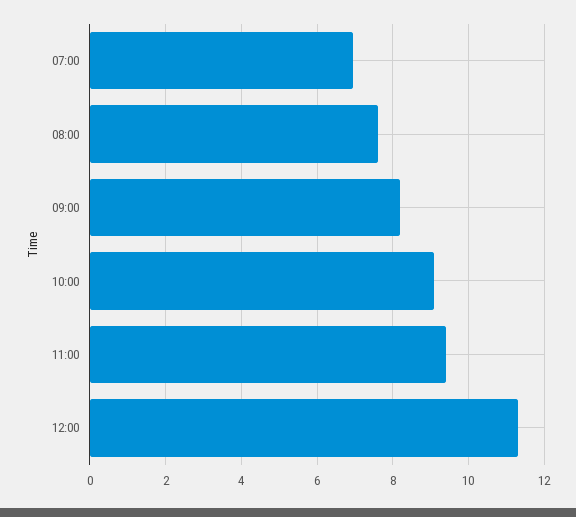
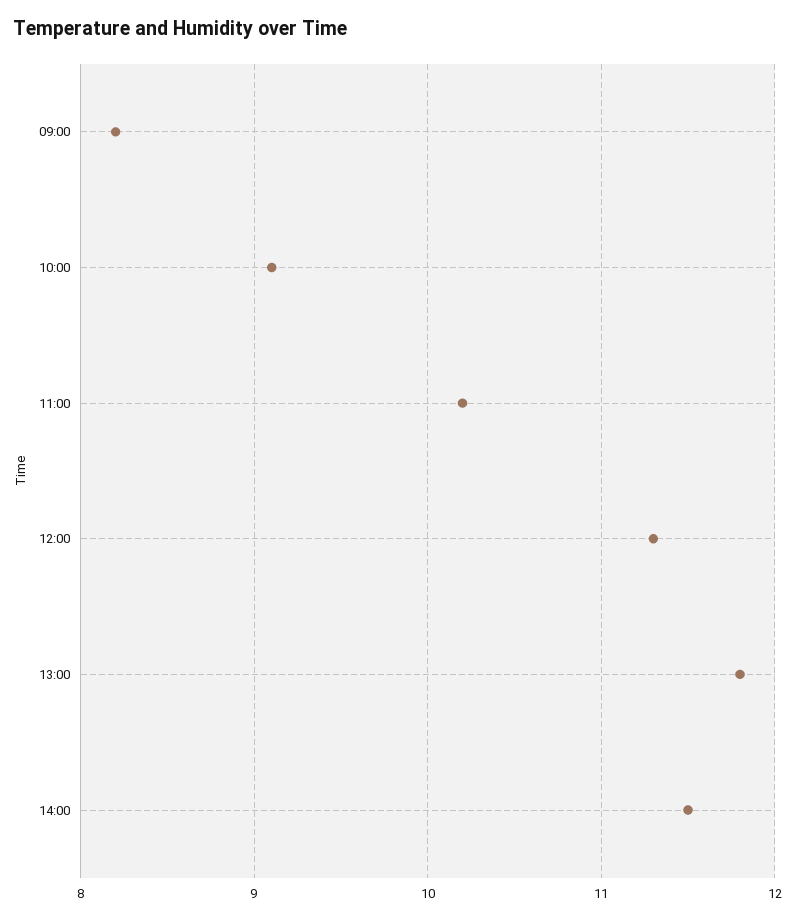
07:00: 7 -> none
08:00: 7.6 -> none
11:00: 9.4 -> 10.2
13:00: none -> 11.8
14:00: none -> 11.5

